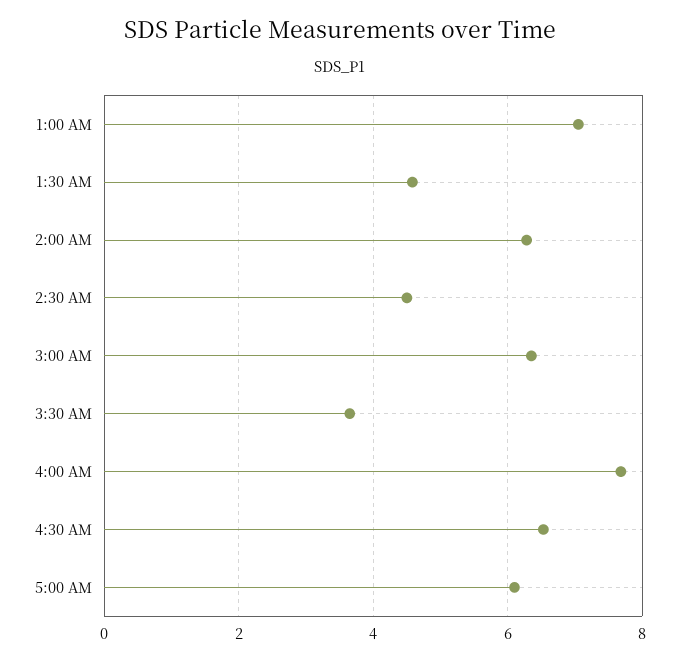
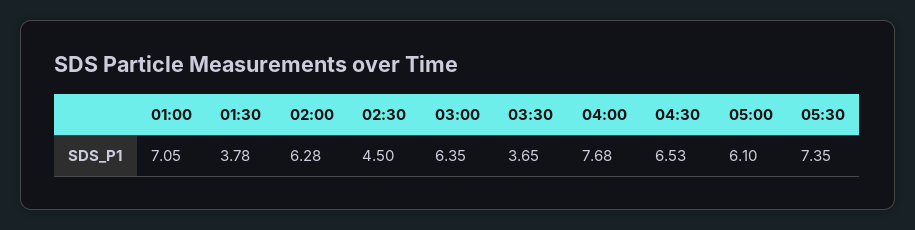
1:30 AM: 4.6 -> 3.78
05:30: none -> 7.35

